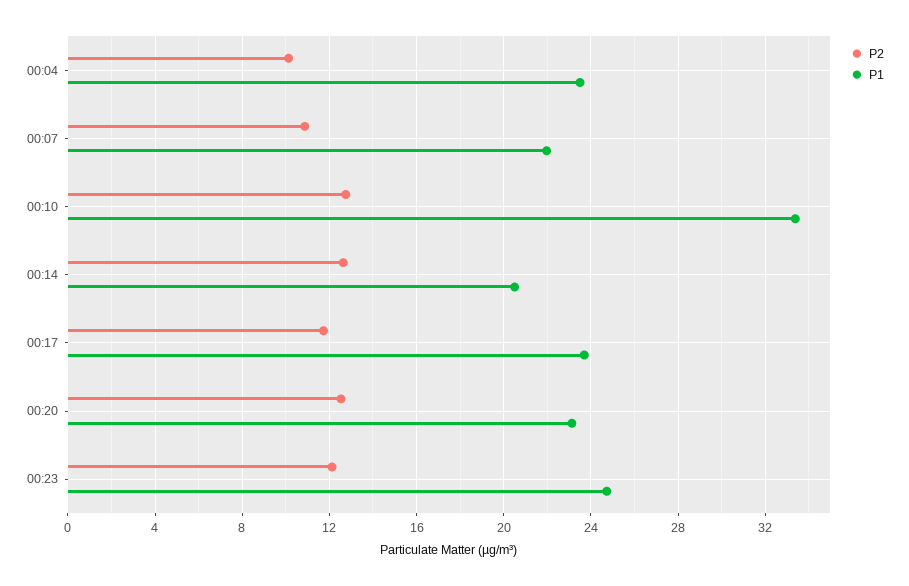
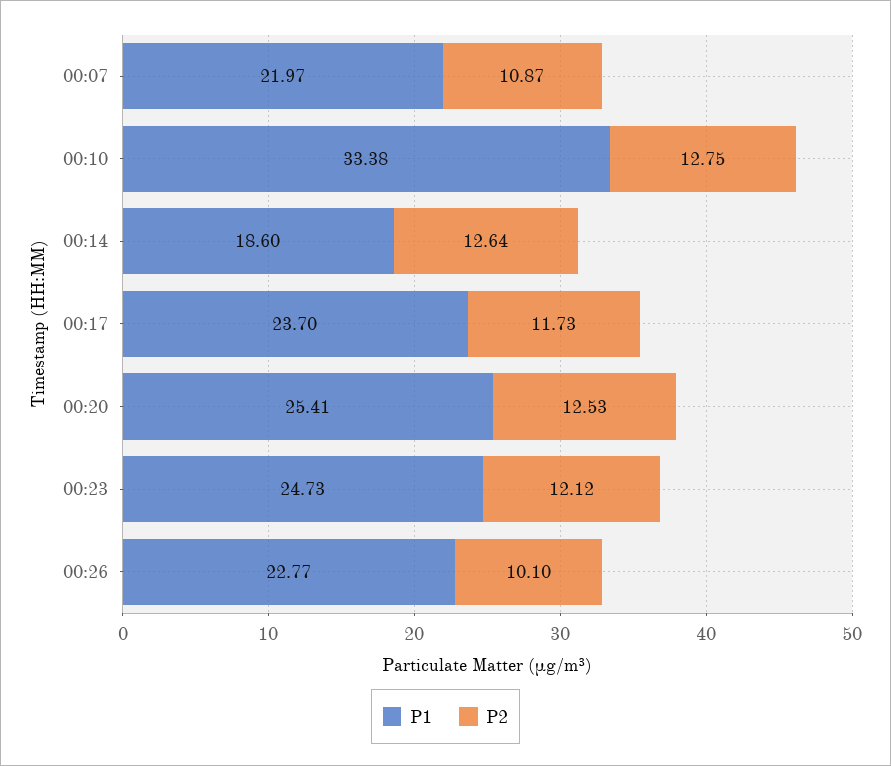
P2, 00:04: 10 -> none
P1, 00:04: 23.5 -> none
P1, 00:14: 20.5 -> 18.6
P1, 00:20: 23 -> 25.41
P1, 00:26: none -> 22.77
P2, 00:26: none -> 10.1

